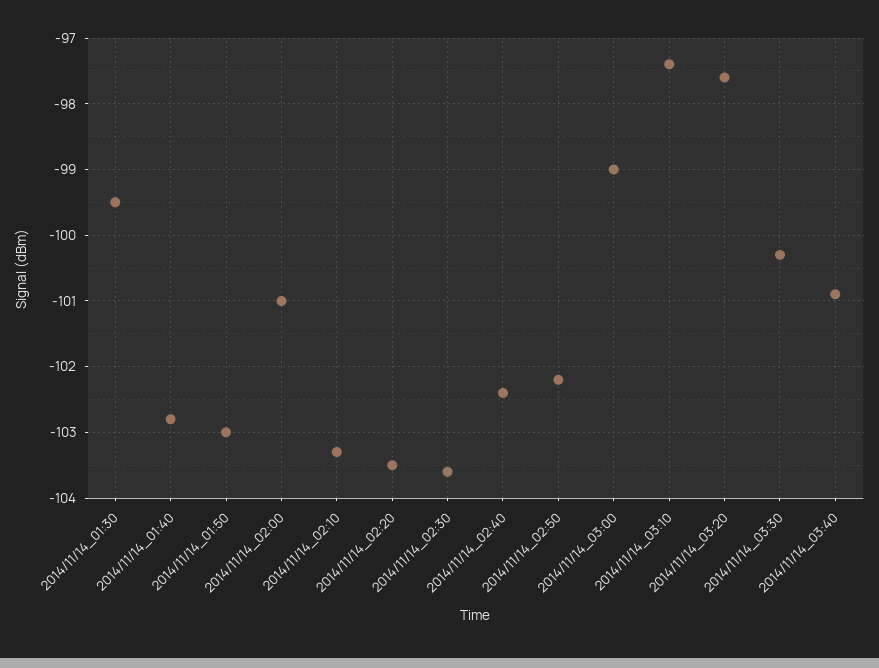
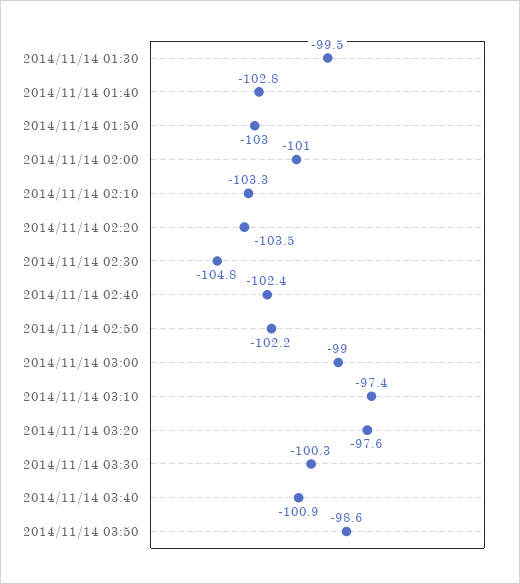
2014/11/14_02:30: -103.6 -> -104.8
2014/11/14 03:50: none -> -98.6

